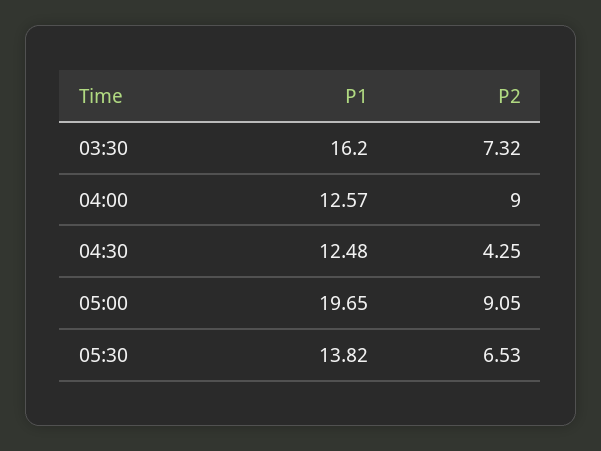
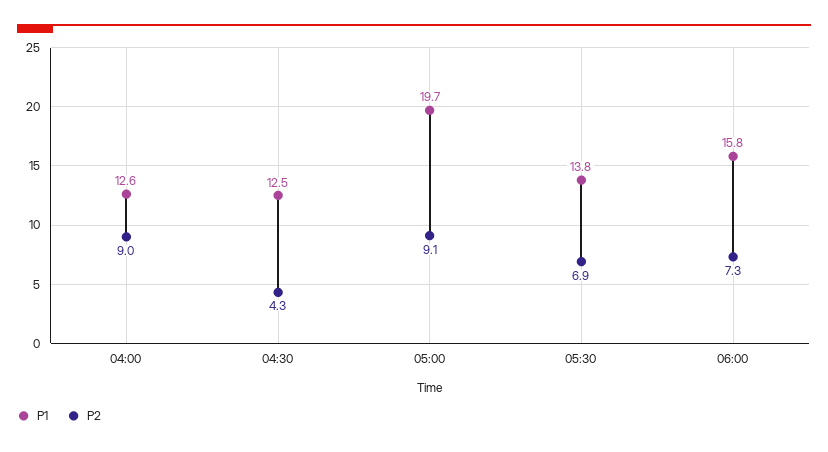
P1, 03:30: 16.2 -> none
P2, 03:30: 7.32 -> none
P2, 05:30: 6.53 -> 6.9
P1, 06:00: none -> 15.8
P2, 06:00: none -> 7.3

